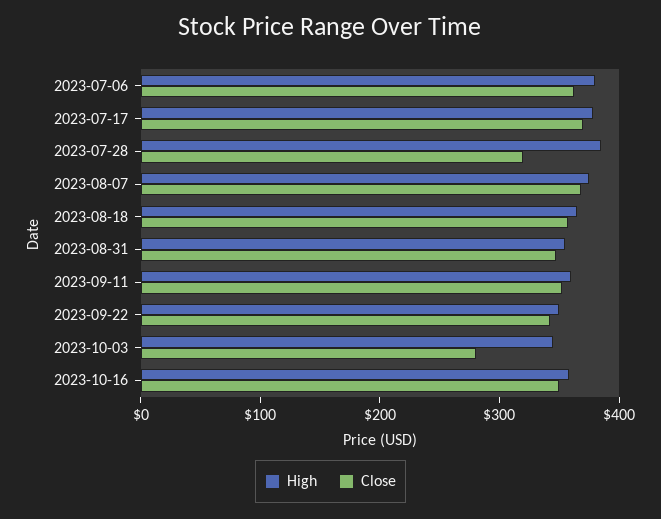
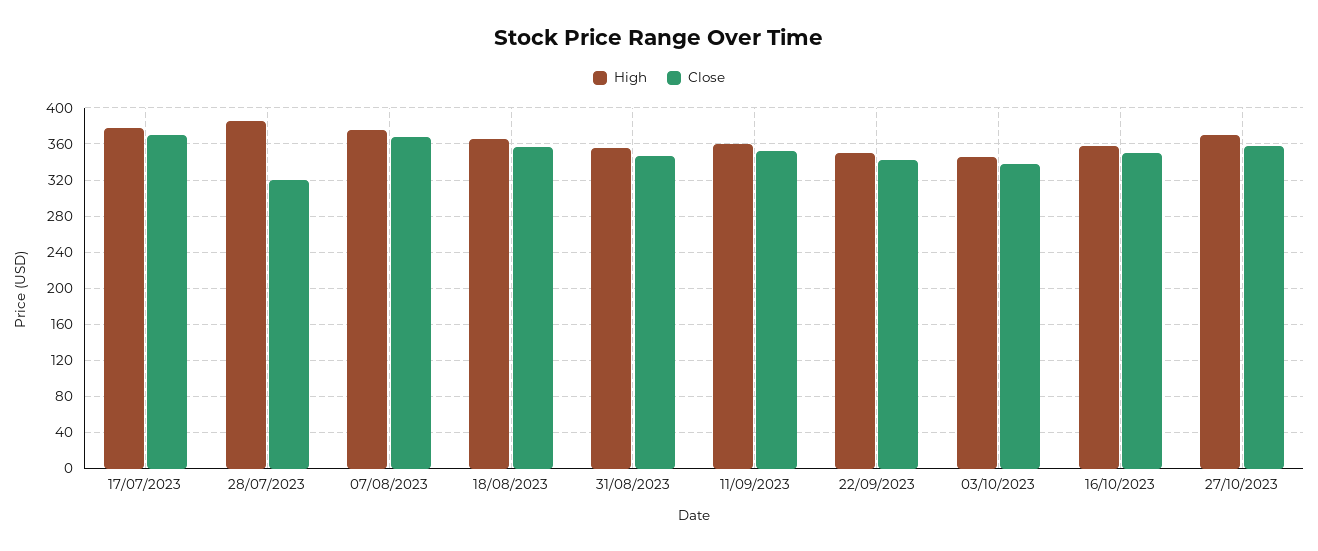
High, 2023-07-06: 380 -> none
Close, 2023-07-06: 360 -> none
Close, 2023-10-03: 280 -> 340
High, 27/10/2023: none -> 370
Close, 27/10/2023: none -> 360

